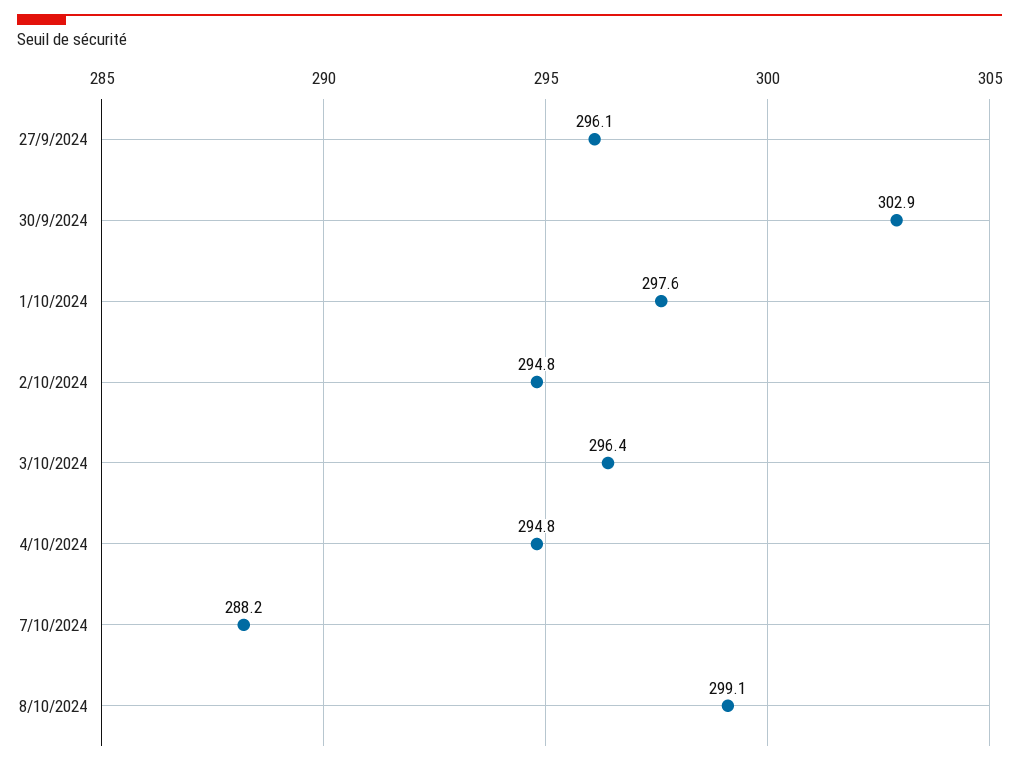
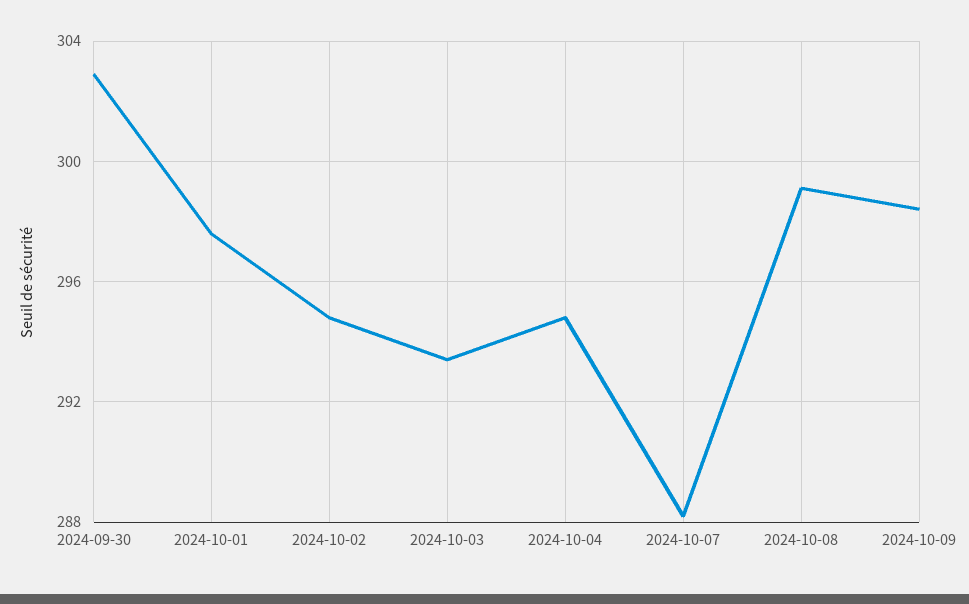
27/9/2024: 296.1 -> none
3/10/2024: 296.4 -> 293.5
2024-10-09: none -> 298.5

